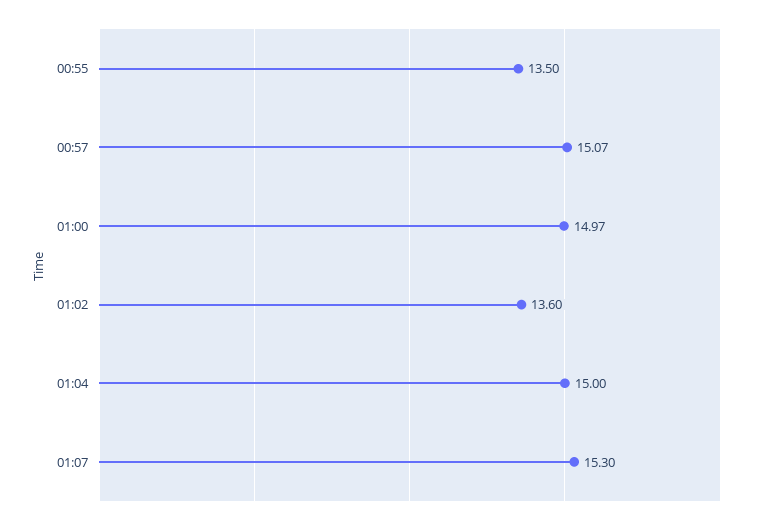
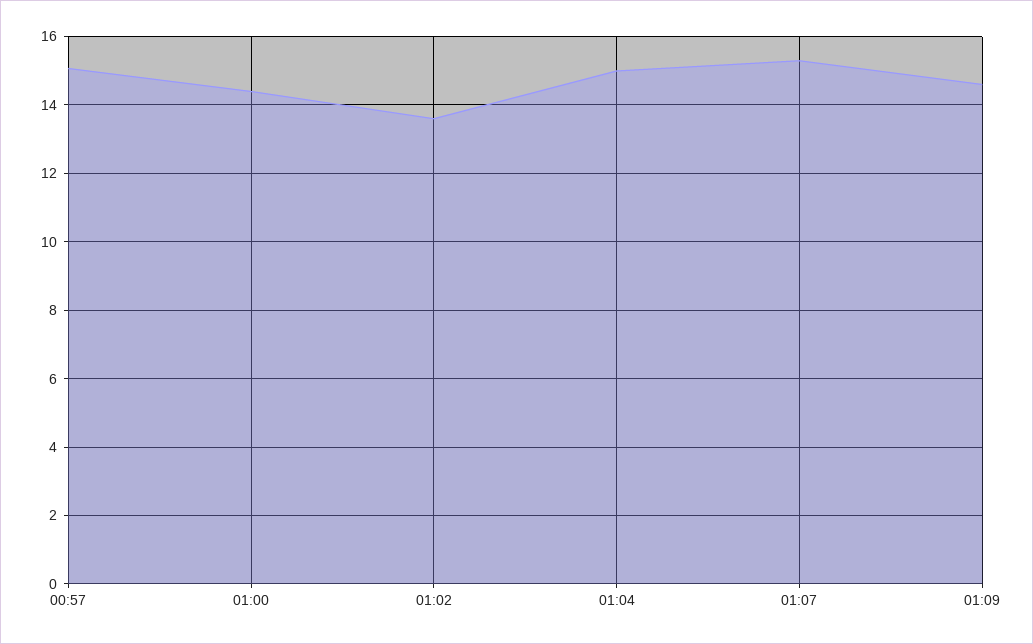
00:55: 13.5 -> none
01:00: 14.97 -> 14.4
01:09: none -> 14.6

